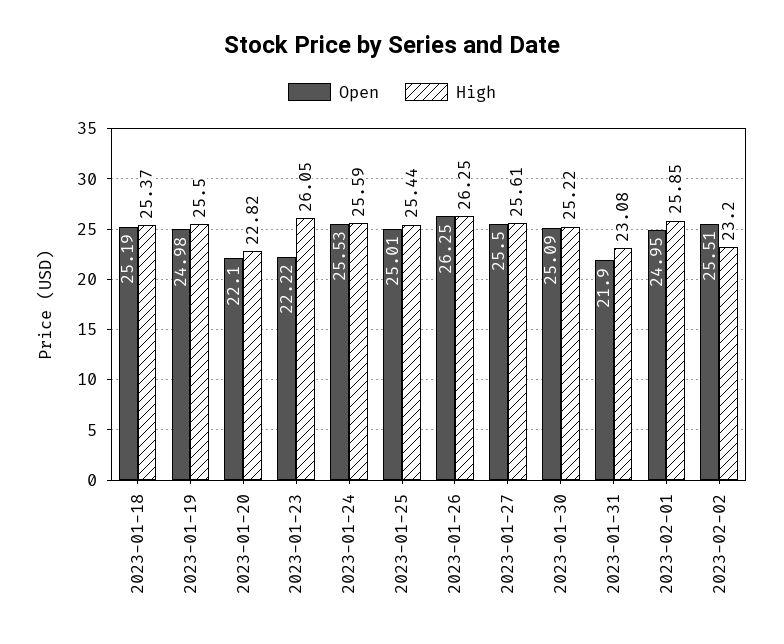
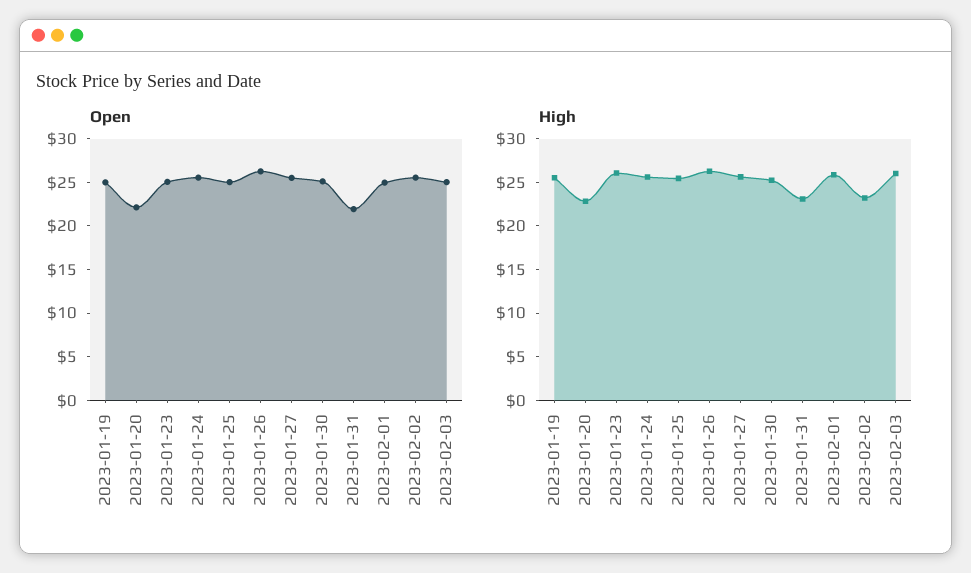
Open, 2023-01-18: 25.19 -> none
High, 2023-01-18: 25.37 -> none
Open, 2023-01-23: 22.22 -> 25
Open, 2023-02-03: none -> 25
High, 2023-02-03: none -> 26

